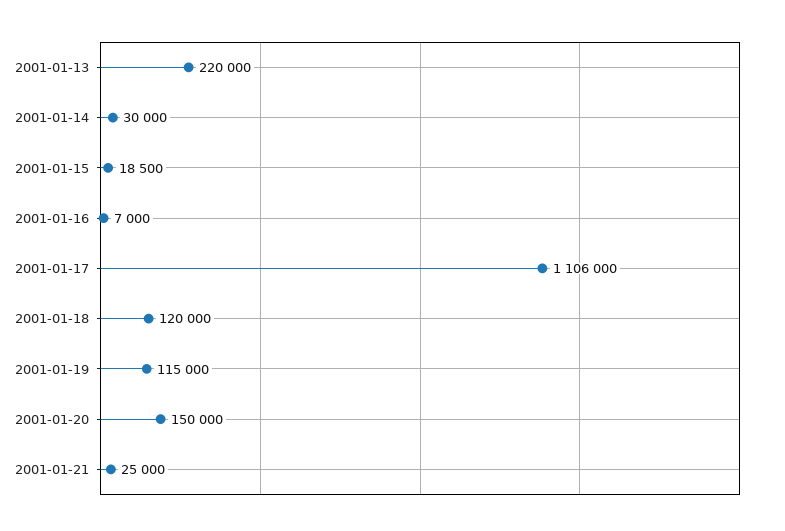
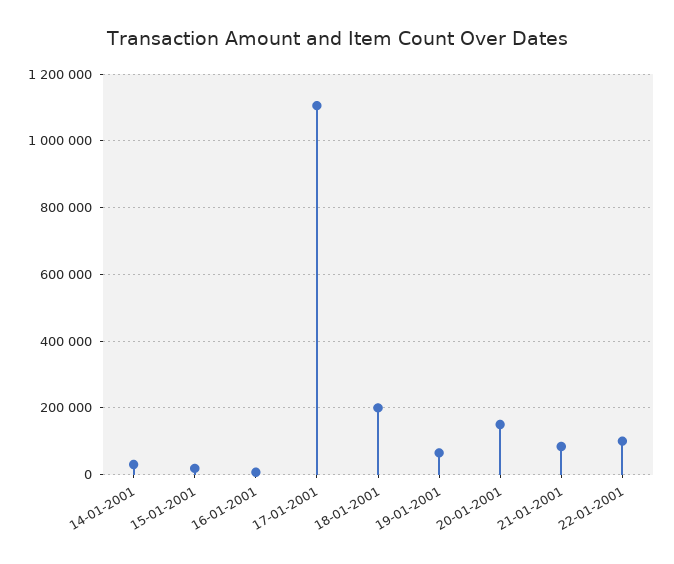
2001-01-13: 220000 -> none
2001-01-18: 120000 -> 200000
2001-01-19: 115000 -> 60000
2001-01-21: 25000 -> 80000
22-01-2001: none -> 100000

